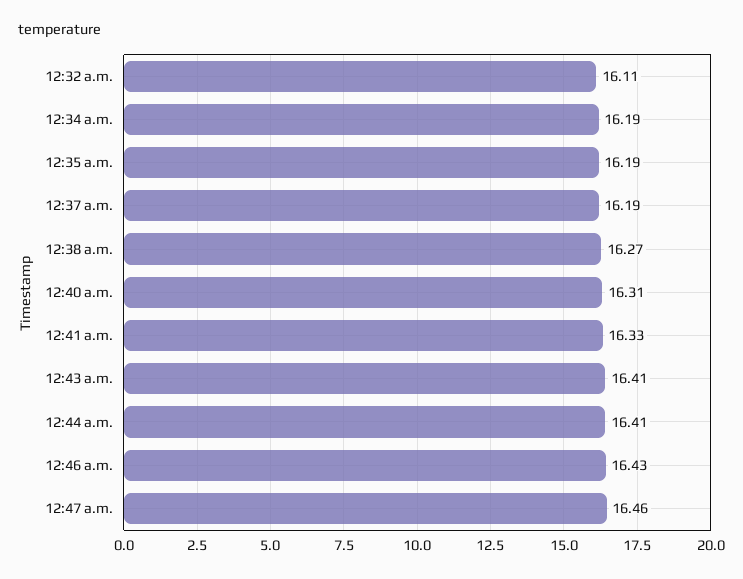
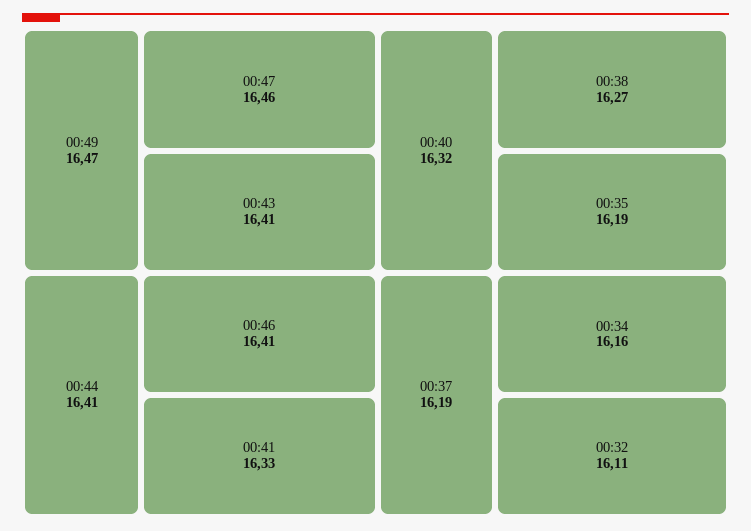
12:34 a.m.: 16.19 -> 16.16
12:40 a.m.: 16.31 -> 16.32
12:46 a.m.: 16.43 -> 16.41
00:49: none -> 16.47

